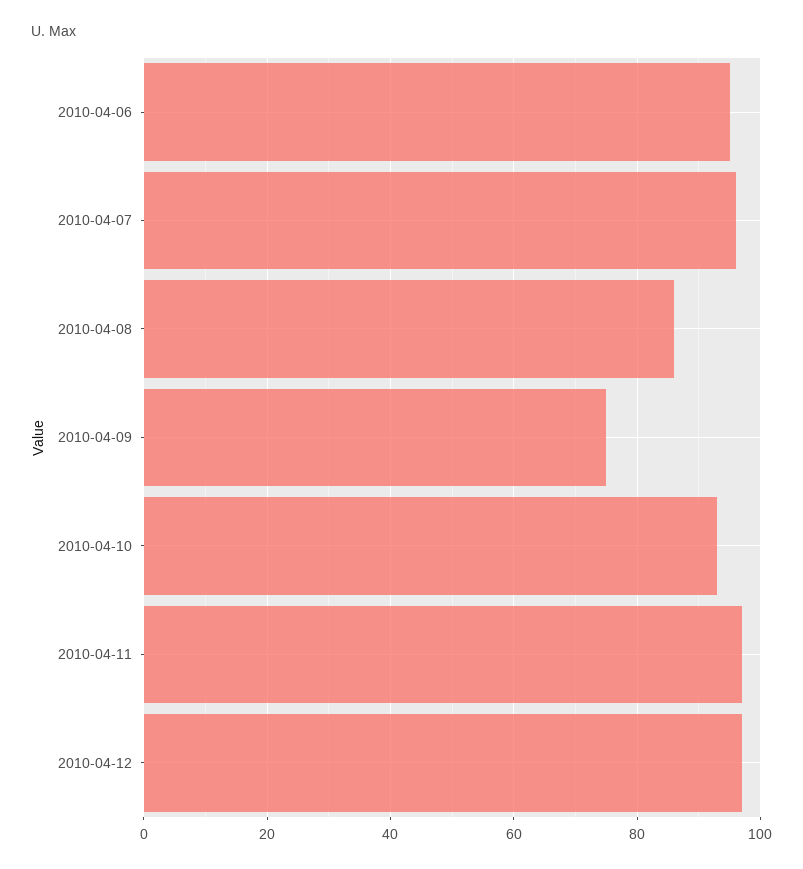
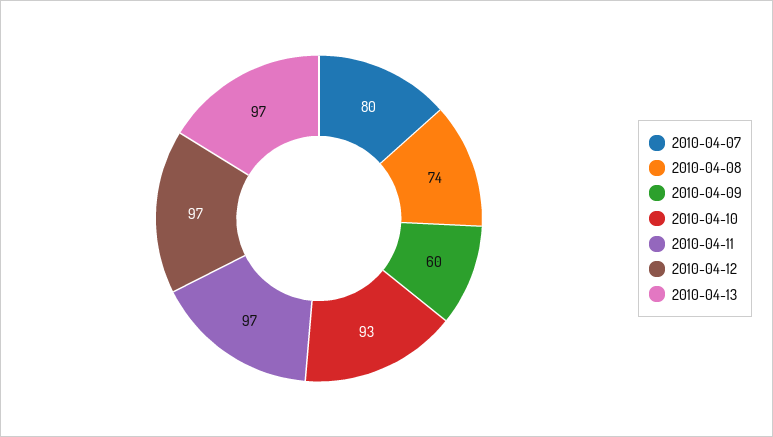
2010-04-06: 95 -> none
2010-04-07: 95 -> 80
2010-04-08: 85 -> 74
2010-04-09: 75 -> 60
2010-04-13: none -> 97

